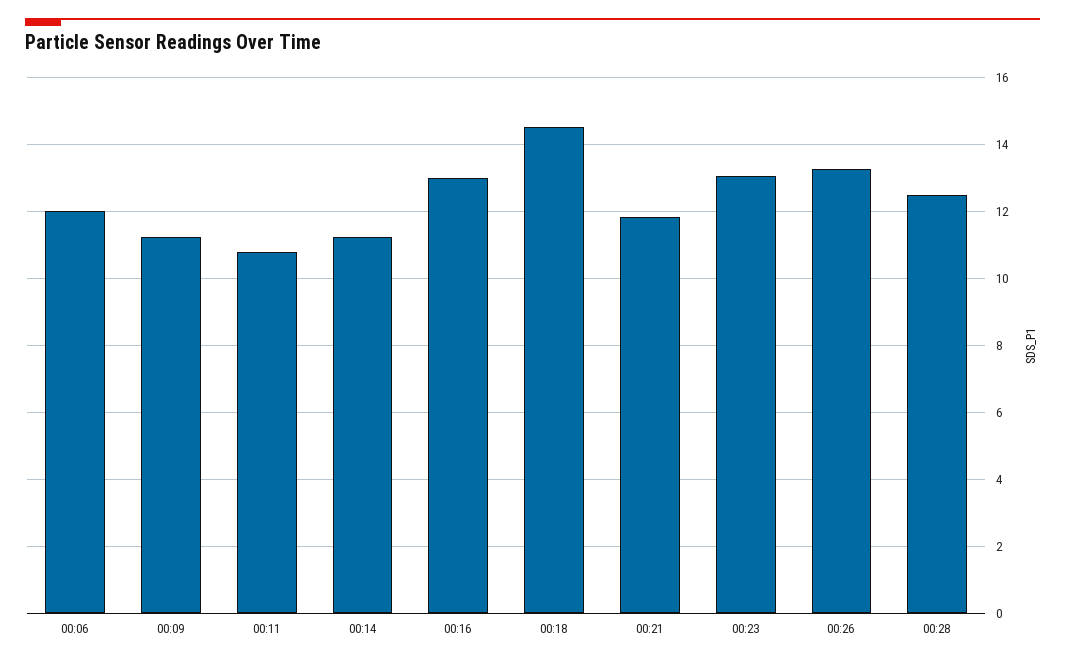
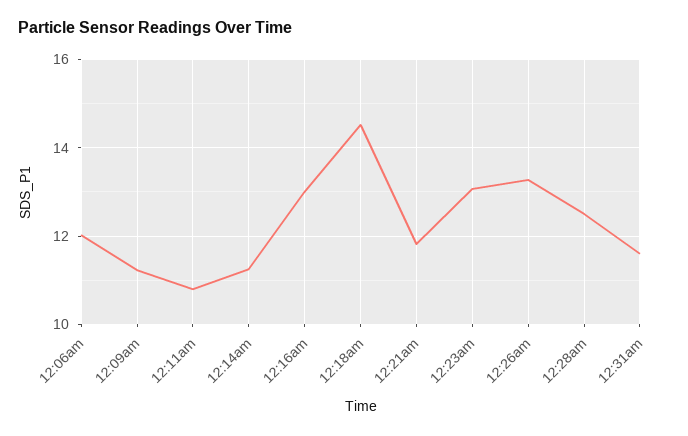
12:31am: none -> 11.6

